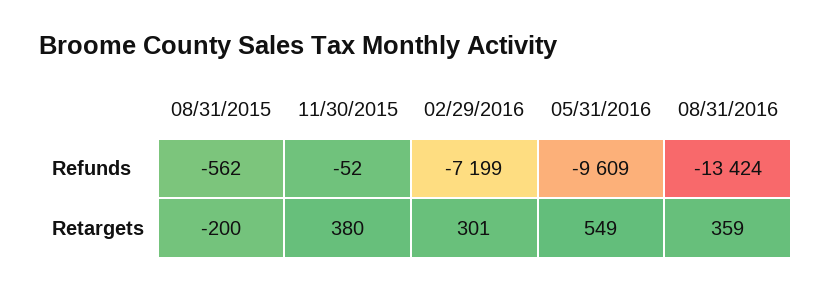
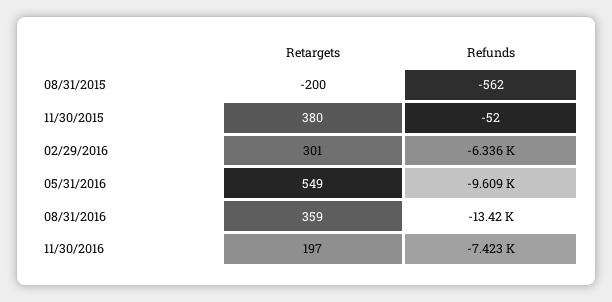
02/29/2016, Refunds: -7199 -> -6336
11/30/2016, Retargets: none -> 197
11/30/2016, Refunds: none -> -7423

